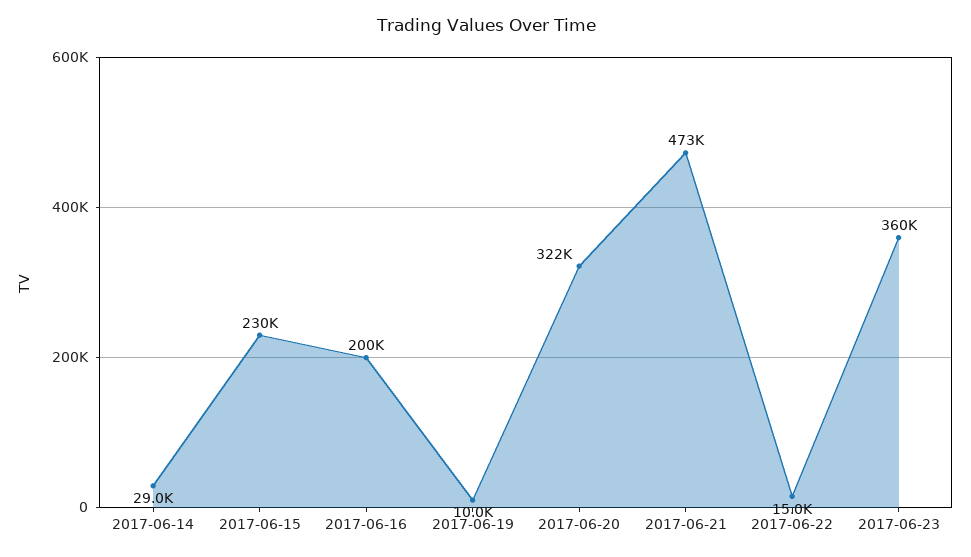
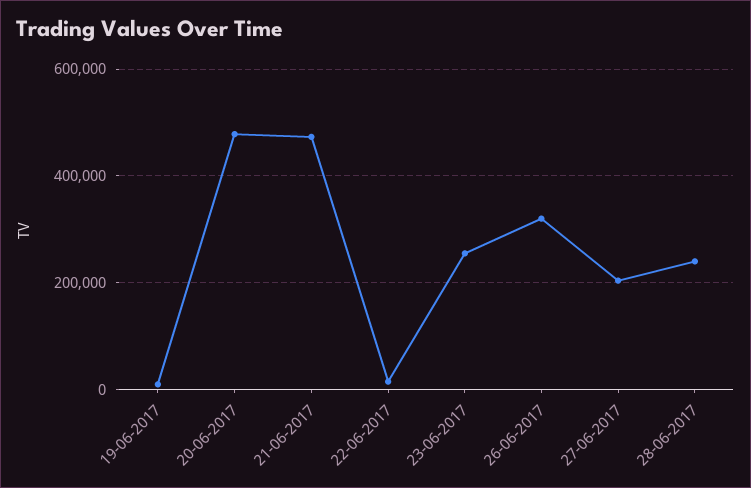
2017-06-14: 29000 -> none
2017-06-15: 230000 -> none
2017-06-16: 200000 -> none
2017-06-20: 322000 -> 480000
2017-06-23: 360000 -> 260000
26-06-2017: none -> 320000
27-06-2017: none -> 200000
28-06-2017: none -> 240000

